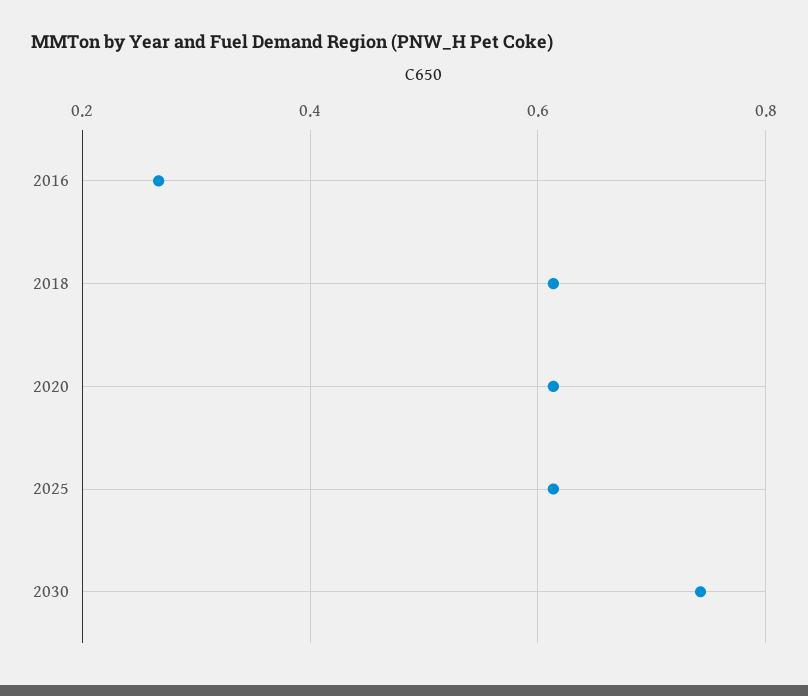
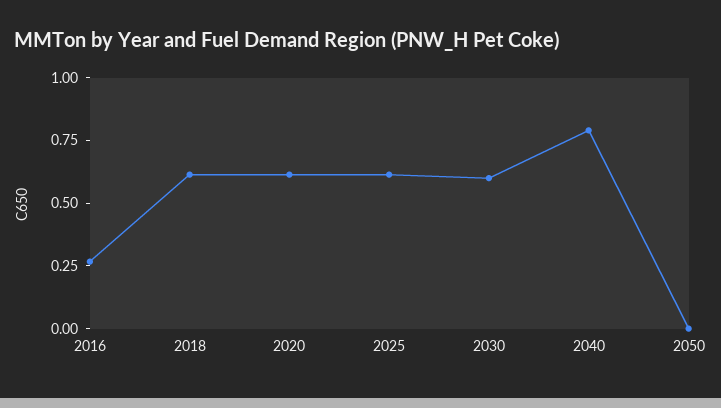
2030: 0.74 -> 0.6
2040: none -> 0.8
2050: none -> 0

